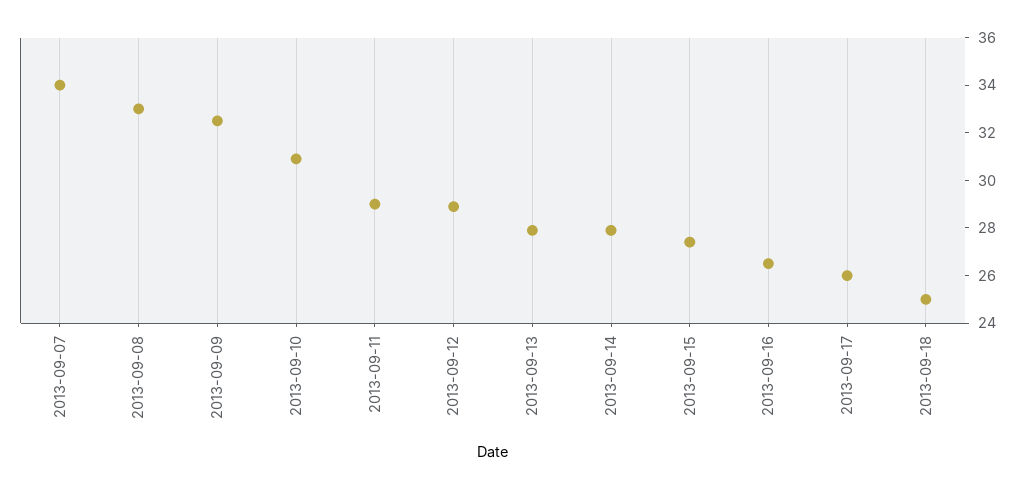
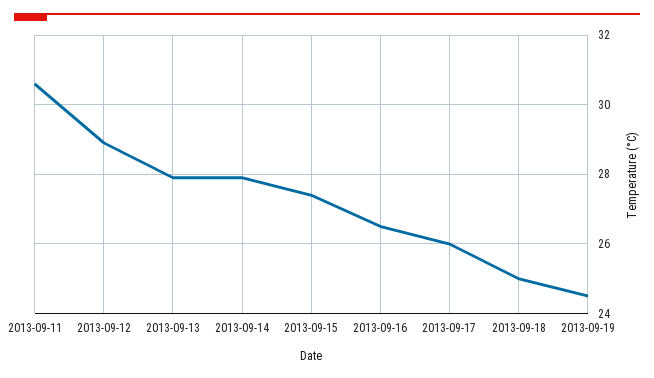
2013-09-07: 34 -> none
2013-09-08: 33 -> none
2013-09-09: 32.5 -> none
2013-09-10: 31 -> none
2013-09-11: 29 -> 30.5
2013-09-19: none -> 24.5

